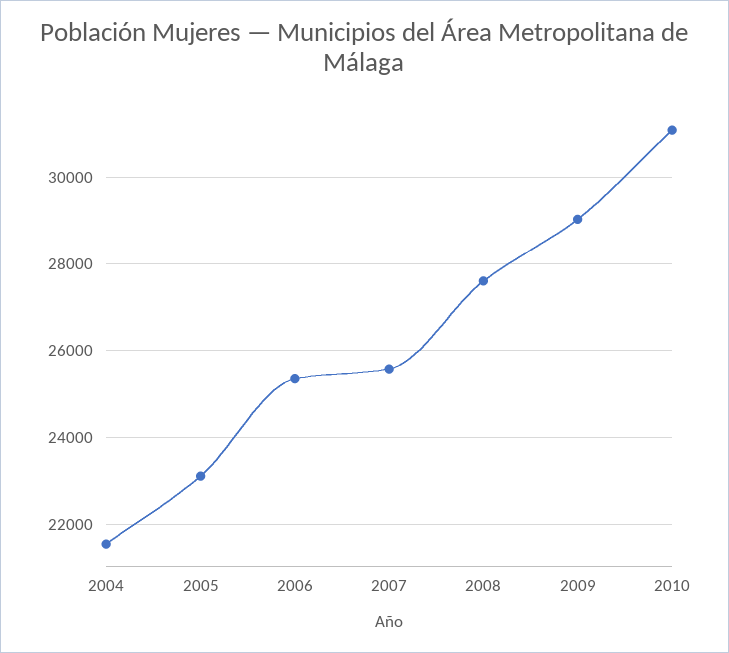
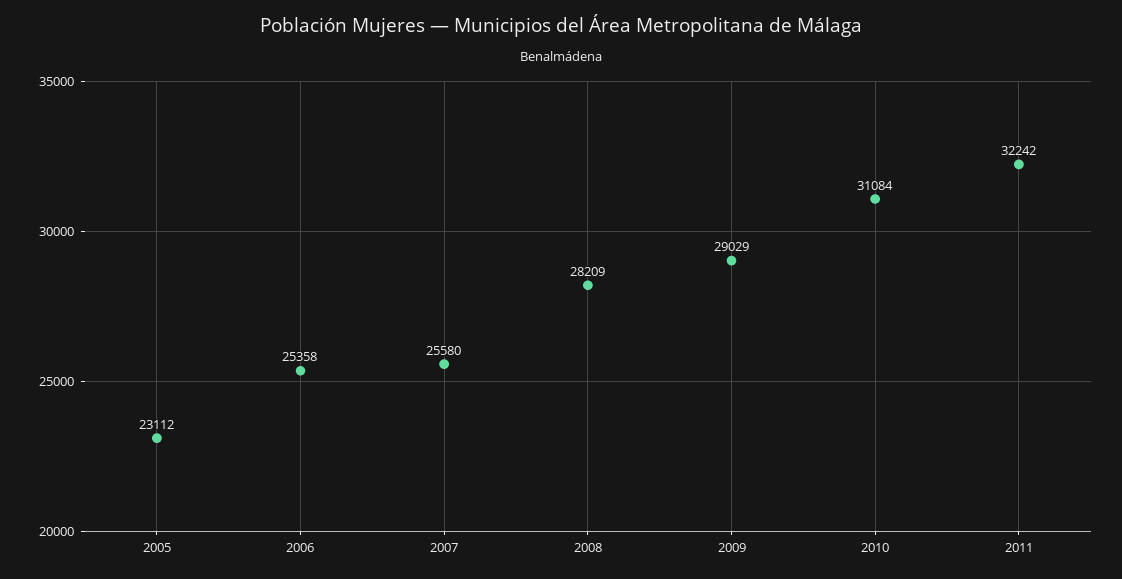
2004: 21600 -> none
2008: 27600 -> 28209
2011: none -> 32242

